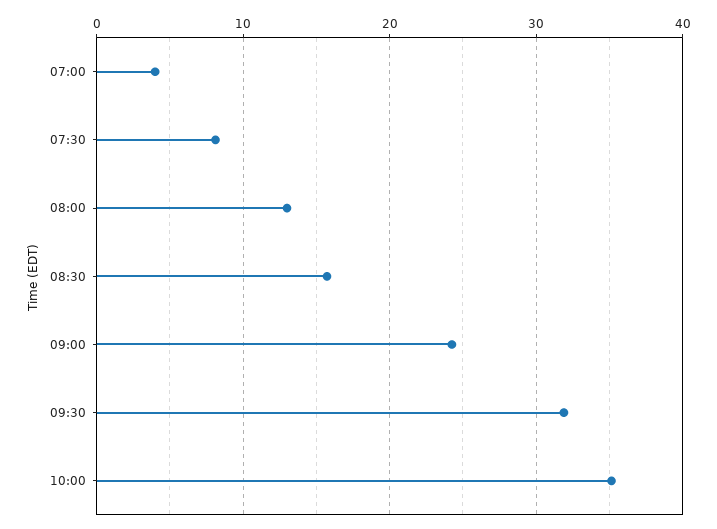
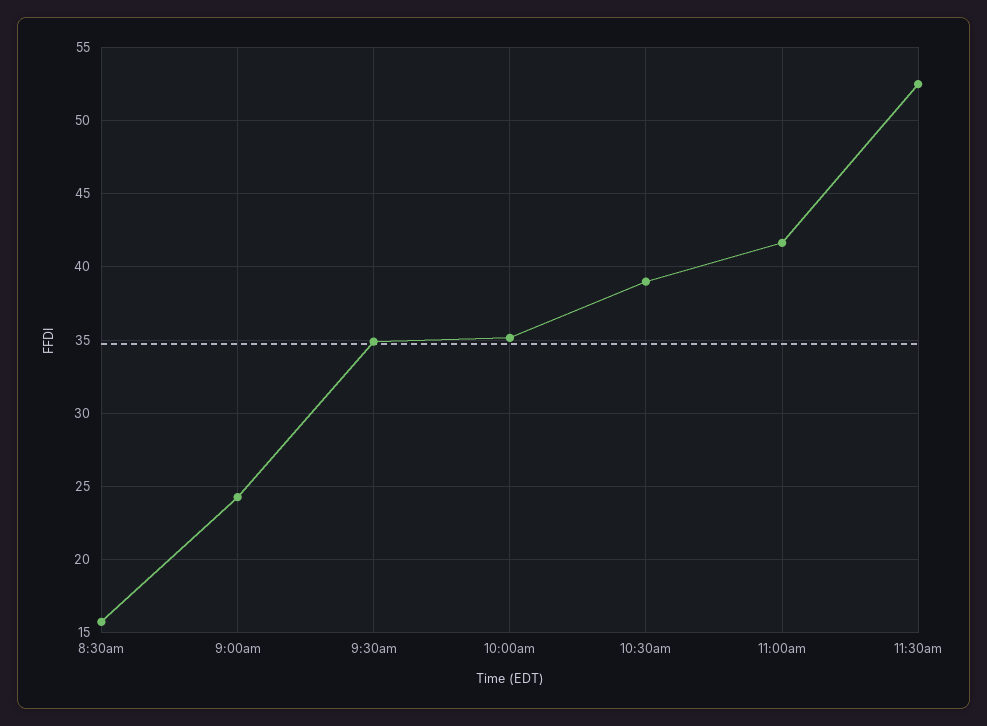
07:00: 4 -> none
07:30: 8 -> none
08:00: 13 -> none
09:30: 32 -> 35
10:30am: none -> 39
11:00am: none -> 41.5
11:30am: none -> 52.5

